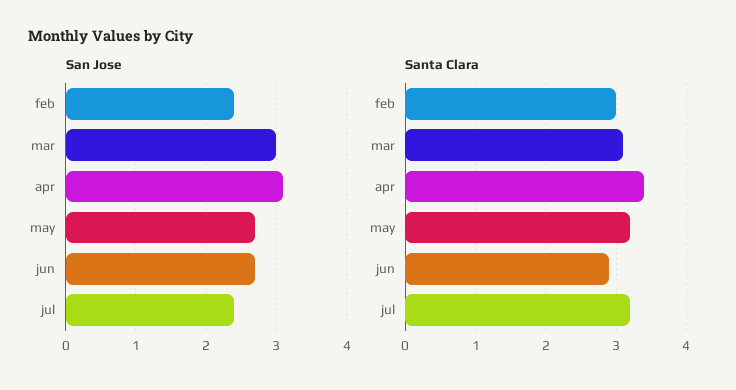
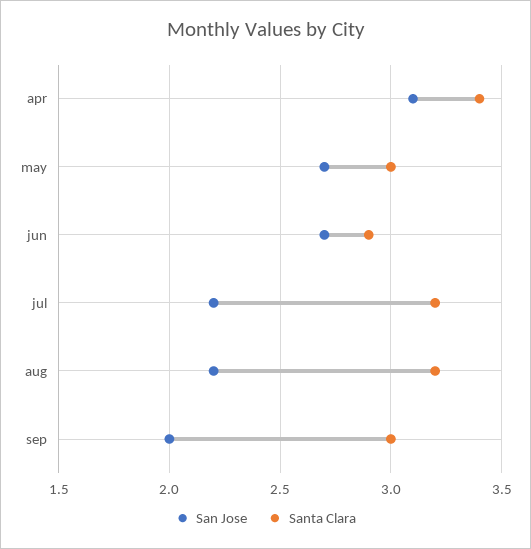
San Jose, feb: 2.4 -> none
San Jose, mar: 3 -> none
San Jose, jul: 2.4 -> 2.2
Santa Clara, feb: 3 -> none
Santa Clara, mar: 3.1 -> none
Santa Clara, may: 3.2 -> 3
San Jose, aug: none -> 2.2
Santa Clara, aug: none -> 3.2
San Jose, sep: none -> 2
Santa Clara, sep: none -> 3

